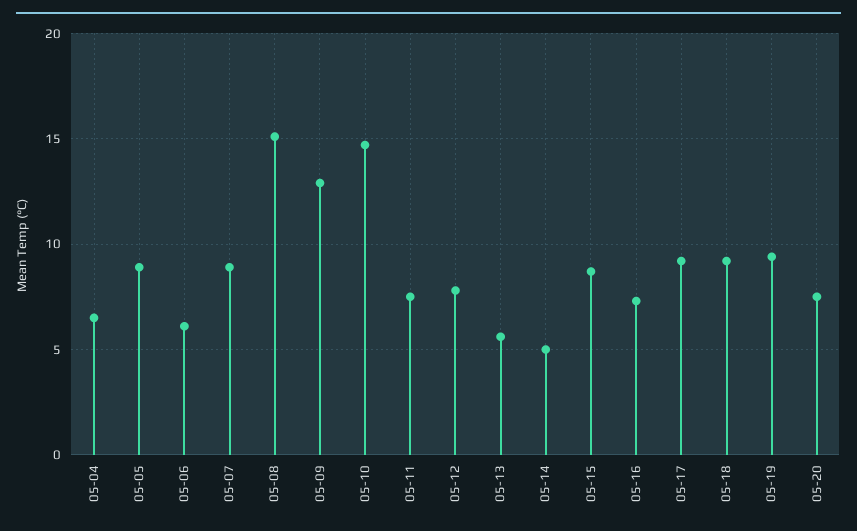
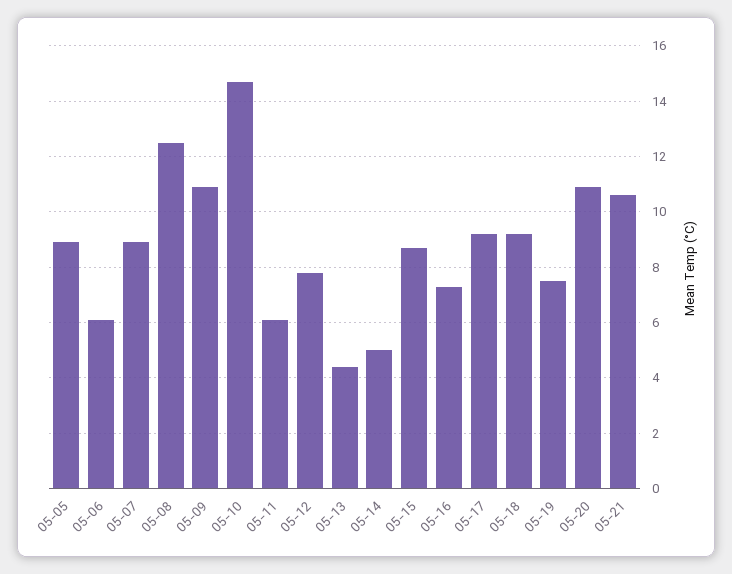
05-04: 6.5 -> none
05-08: 15 -> 12.5
05-09: 13 -> 11
05-11: 7.5 -> 6
05-13: 5.5 -> 4.5
05-19: 9.5 -> 7.5
05-20: 7.5 -> 11
05-21: none -> 10.5

